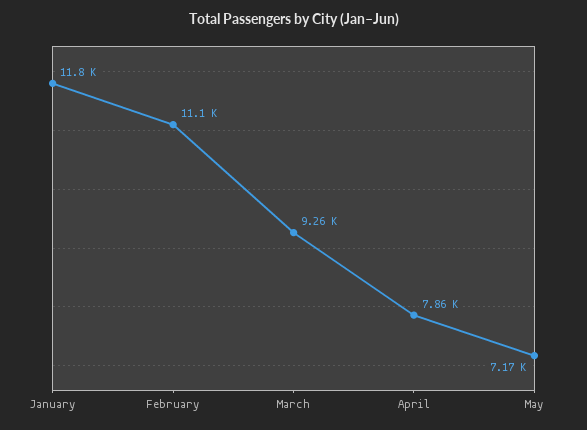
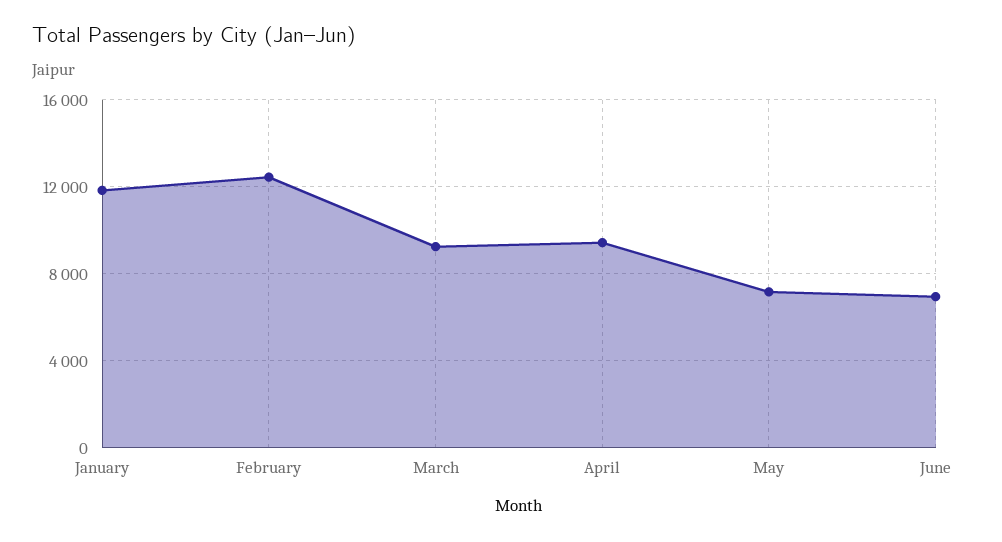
February: 11100 -> 12500
April: 7860 -> 9500
June: none -> 7000

